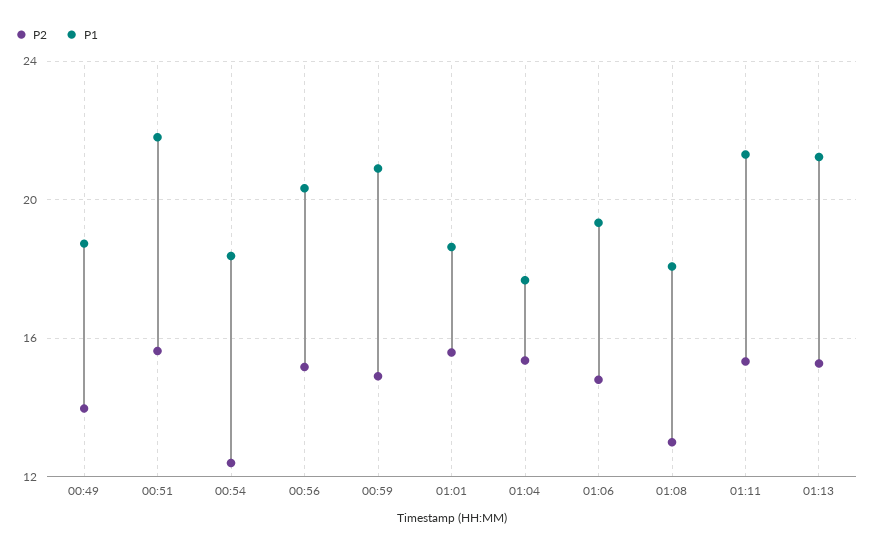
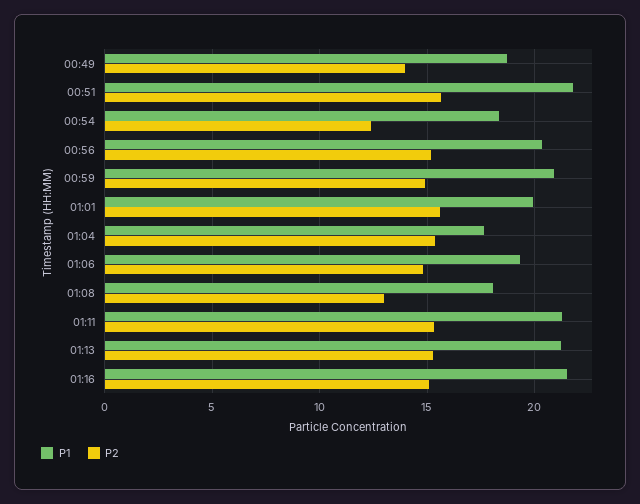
P1, 01:01: 18.5 -> 20
P1, 01:16: none -> 21.5
P2, 01:16: none -> 15

